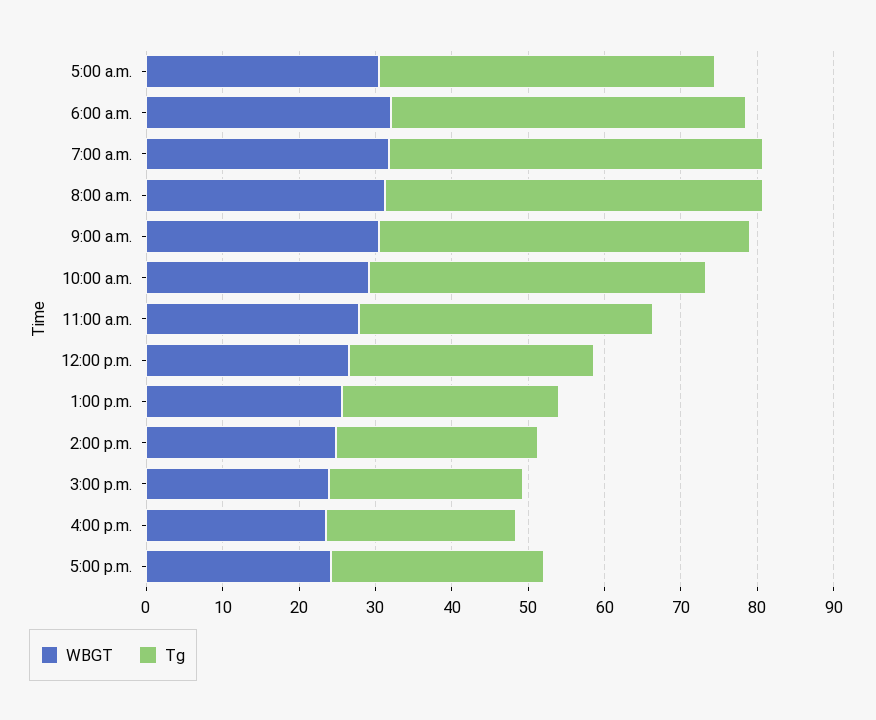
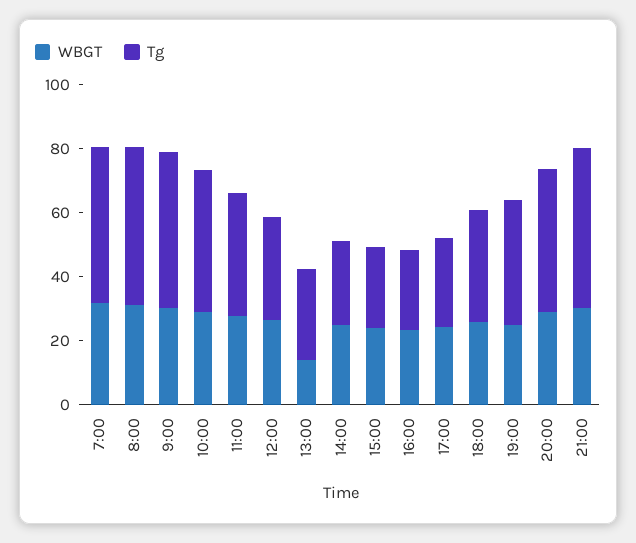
WBGT, 5:00 a.m.: 30 -> none
Tg, 5:00 a.m.: 44 -> none
WBGT, 6:00 a.m.: 32 -> none
Tg, 6:00 a.m.: 46 -> none
WBGT, 1:00 p.m.: 26 -> 15
WBGT, 18:00: none -> 25
Tg, 18:00: none -> 35
WBGT, 19:00: none -> 25
Tg, 19:00: none -> 40
WBGT, 20:00: none -> 30
Tg, 20:00: none -> 45
WBGT, 21:00: none -> 30
Tg, 21:00: none -> 50

